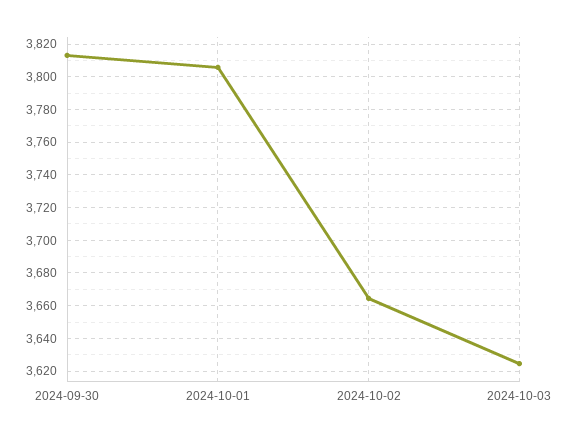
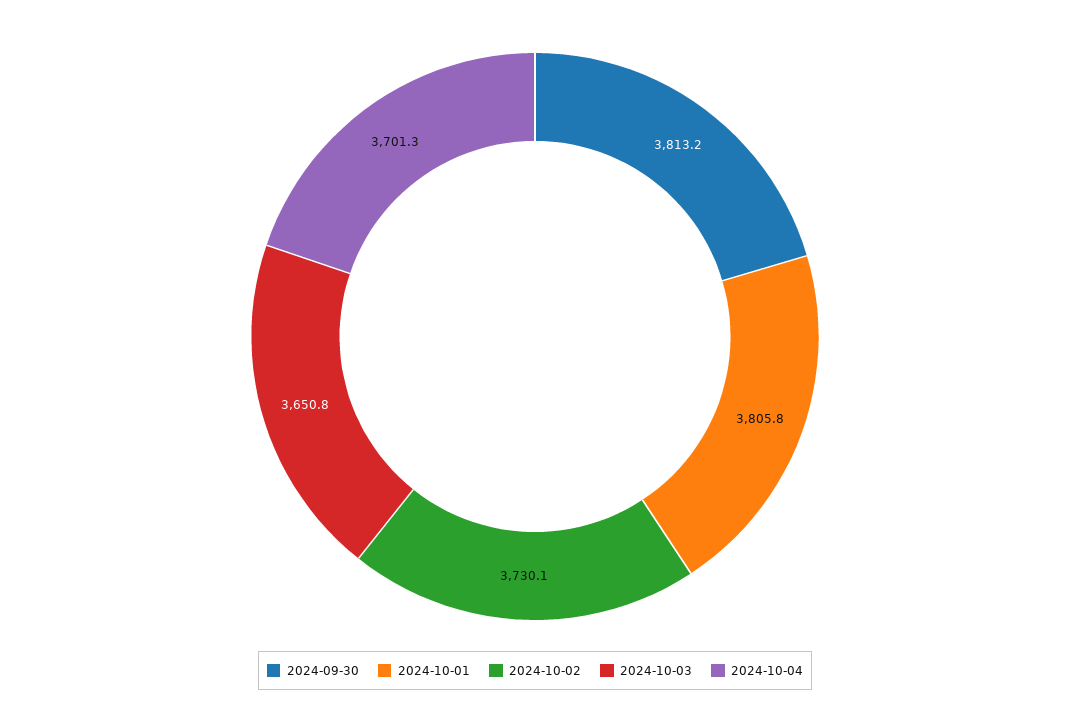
2024-10-02: 3665 -> 3730.1
2024-10-03: 3625 -> 3650.8
2024-10-04: none -> 3701.3

